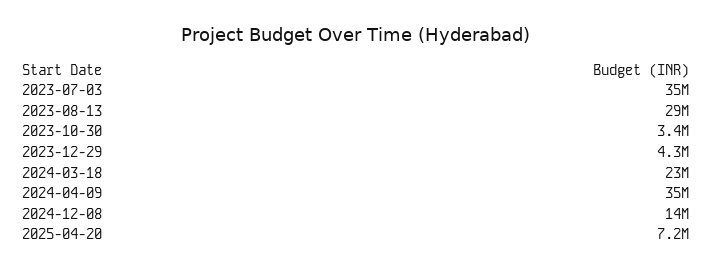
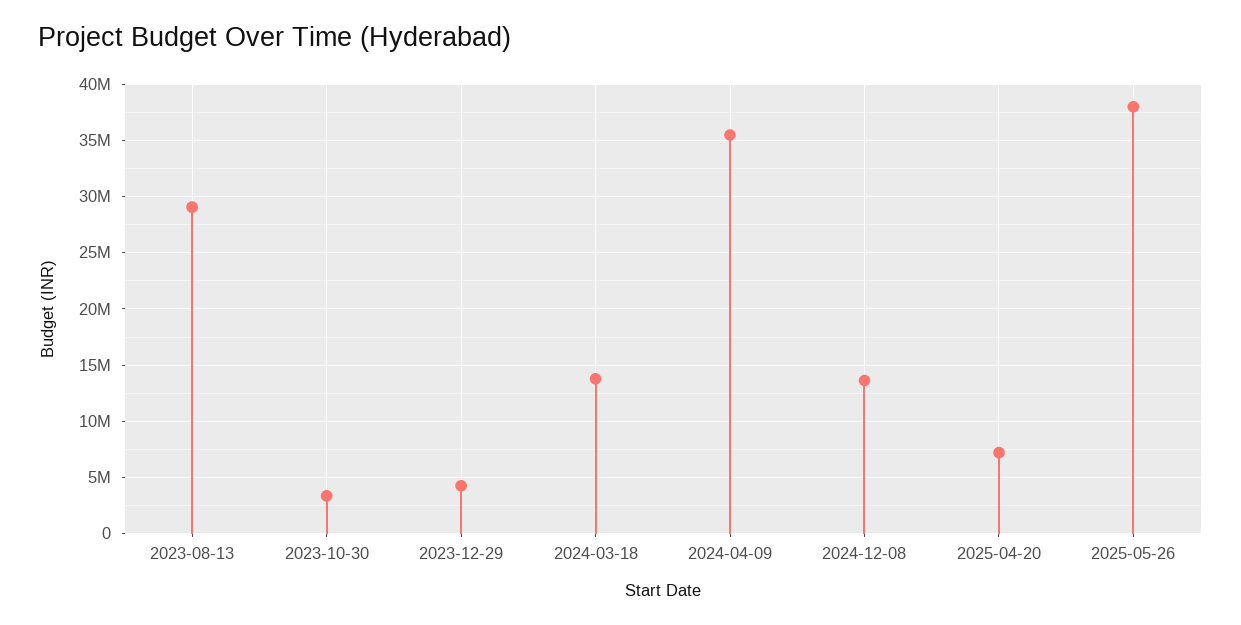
2023-07-03: 35000000 -> none
2024-03-18: 23000000 -> 14000000
2025-05-26: none -> 38000000

